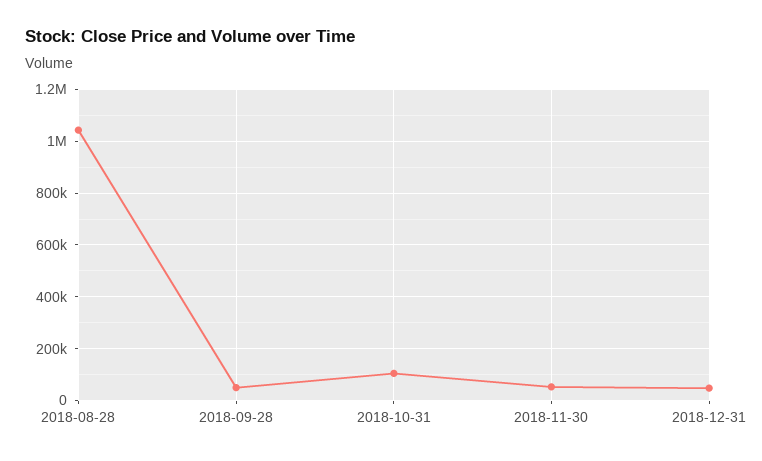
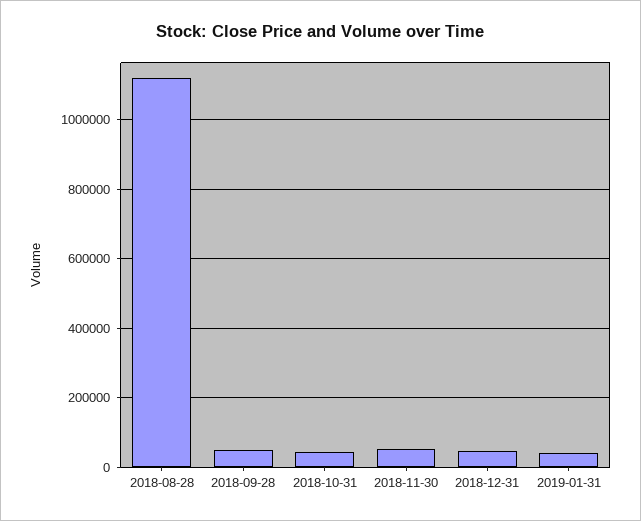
2018-08-28: 1050000 -> 1120000
2018-10-31: 100000 -> 40000
2019-01-31: none -> 40000

